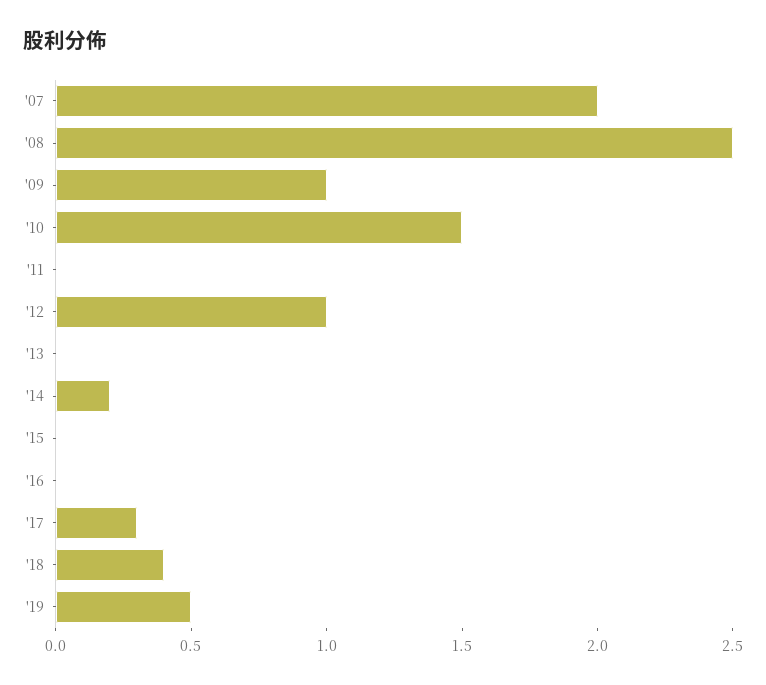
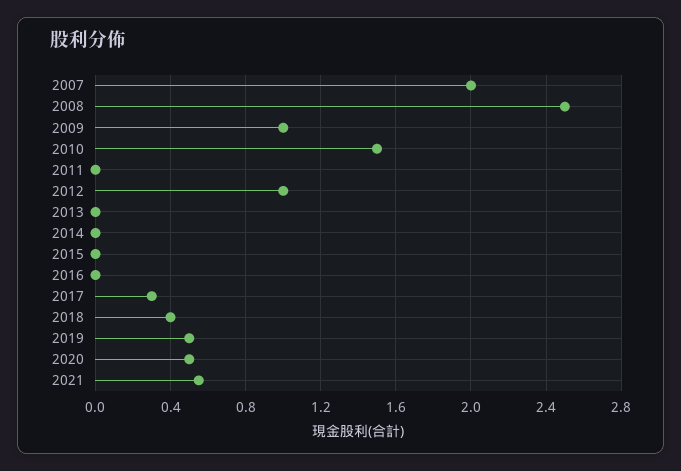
'14: 0.2 -> 0
2020: none -> 0.5
2021: none -> 0.55

